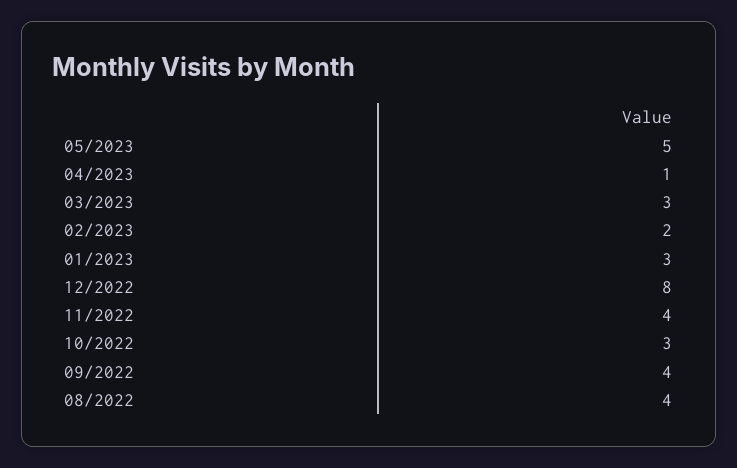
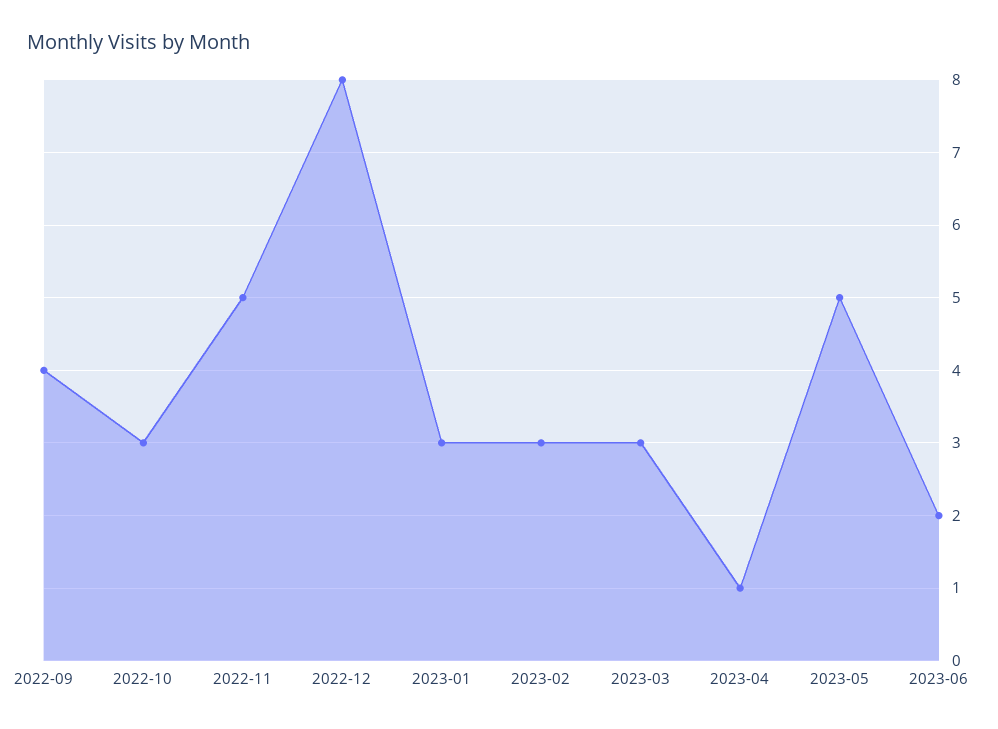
02/2023: 2 -> 3
11/2022: 4 -> 5
08/2022: 4 -> none
2023-06: none -> 2

